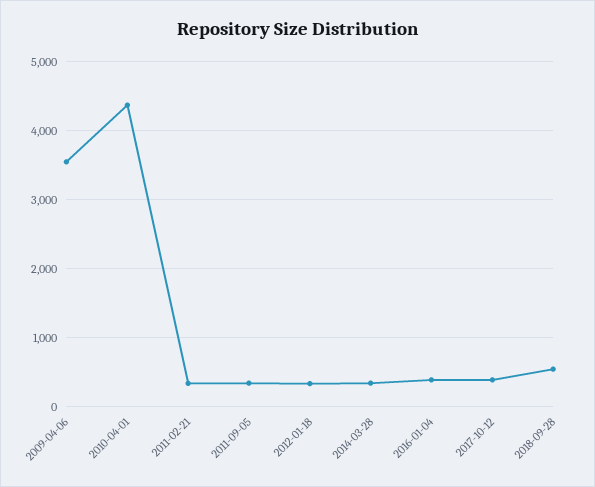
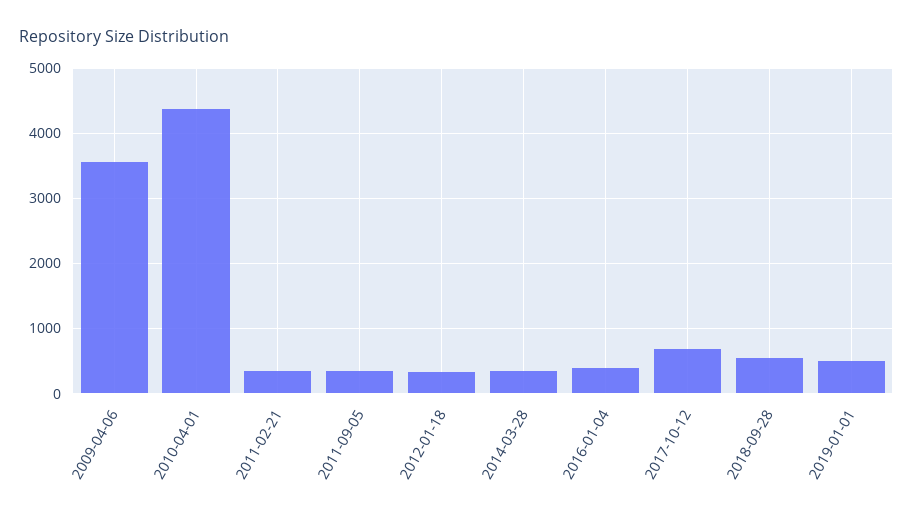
2017-10-12: 400 -> 700
2019-01-01: none -> 500

